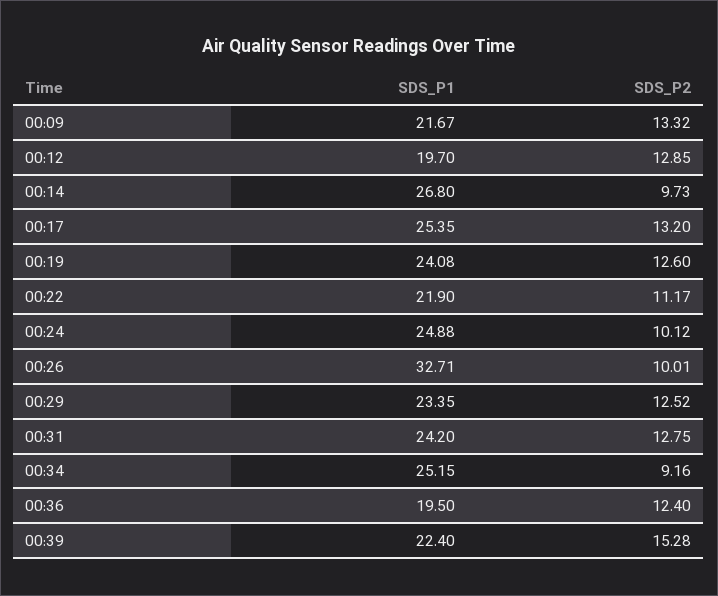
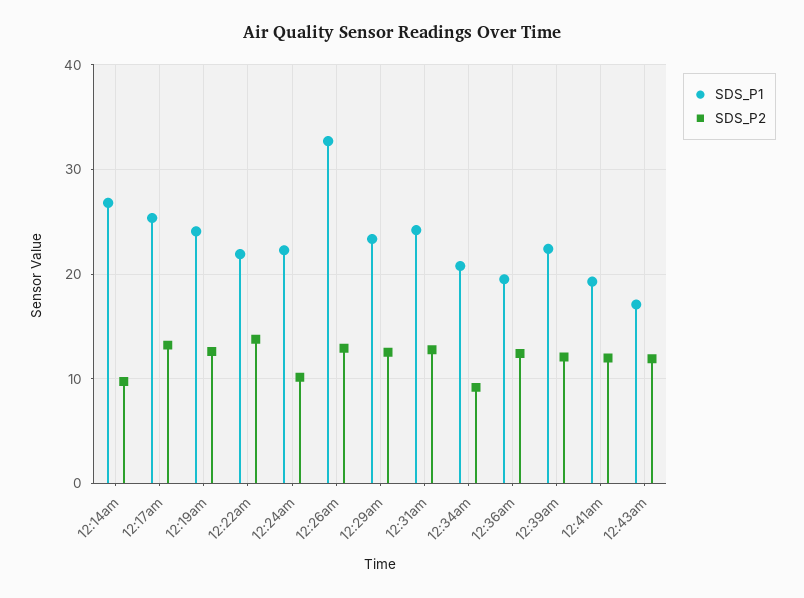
SDS_P1, 00:09: 21.67 -> none
SDS_P2, 00:09: 13.32 -> none
SDS_P1, 00:12: 19.7 -> none
SDS_P2, 00:12: 12.85 -> none
SDS_P2, 00:22: 11.17 -> 14
SDS_P1, 00:24: 24.88 -> 22
SDS_P2, 00:26: 10.01 -> 13
SDS_P1, 00:34: 25.15 -> 21
SDS_P2, 00:39: 15.28 -> 12
SDS_P1, 12:41am: none -> 19
SDS_P2, 12:41am: none -> 12
SDS_P1, 12:43am: none -> 17
SDS_P2, 12:43am: none -> 12

